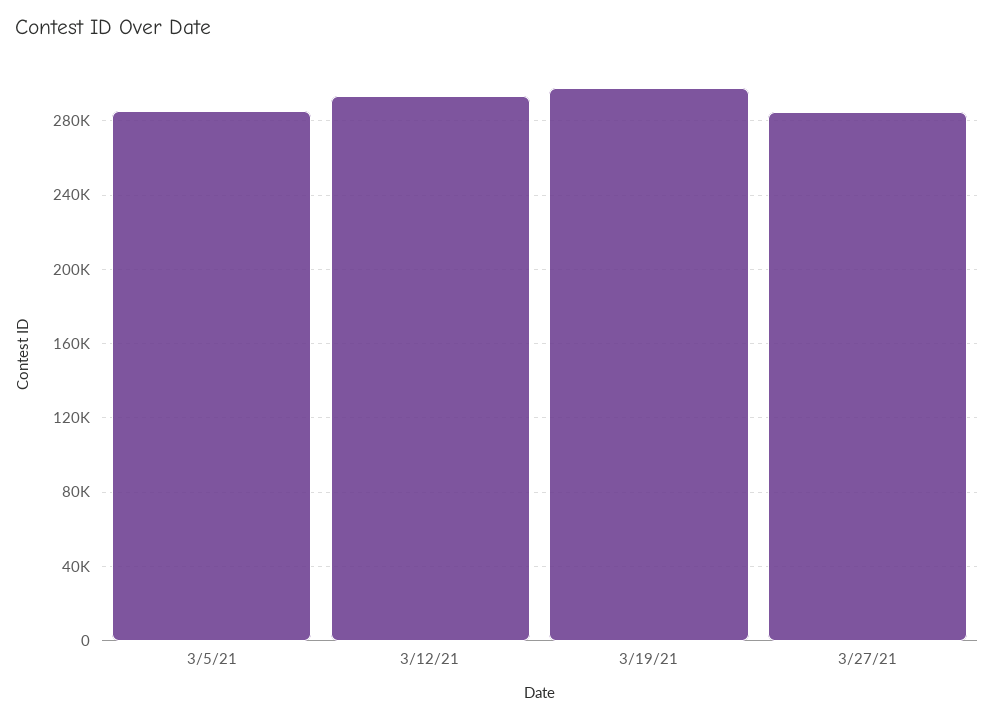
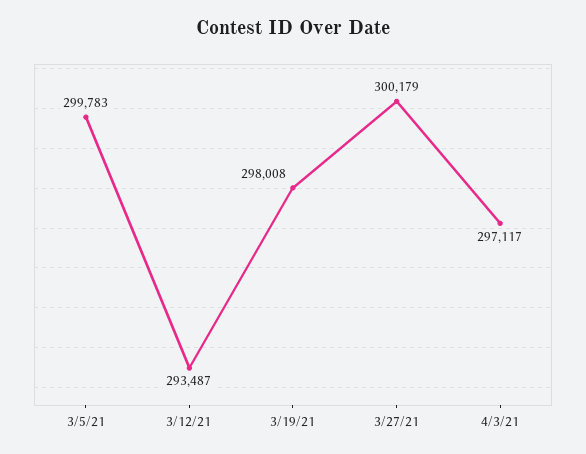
3/5/21: 285000 -> 299783
3/27/21: 285000 -> 300179
4/3/21: none -> 297117

